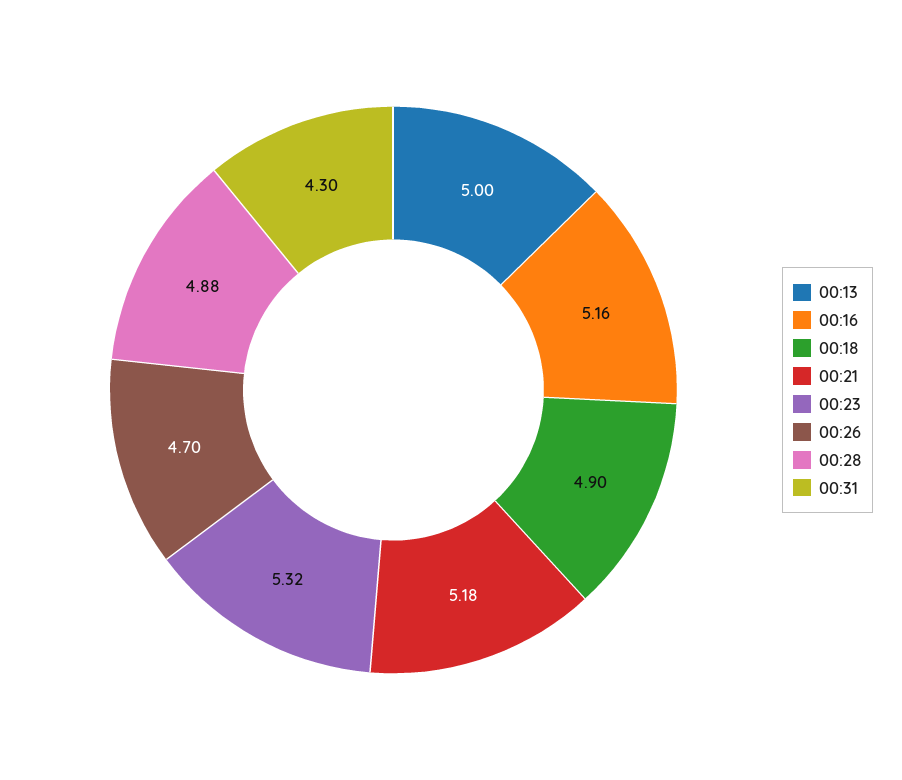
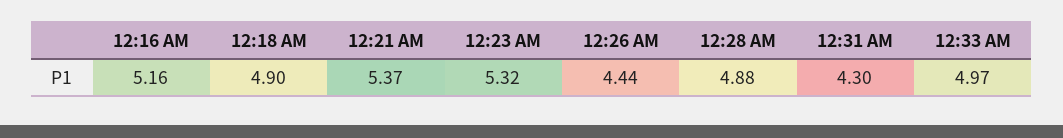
00:13: 5 -> none
00:21: 5.18 -> 5.37
00:26: 4.7 -> 4.44
12:33 AM: none -> 4.97

